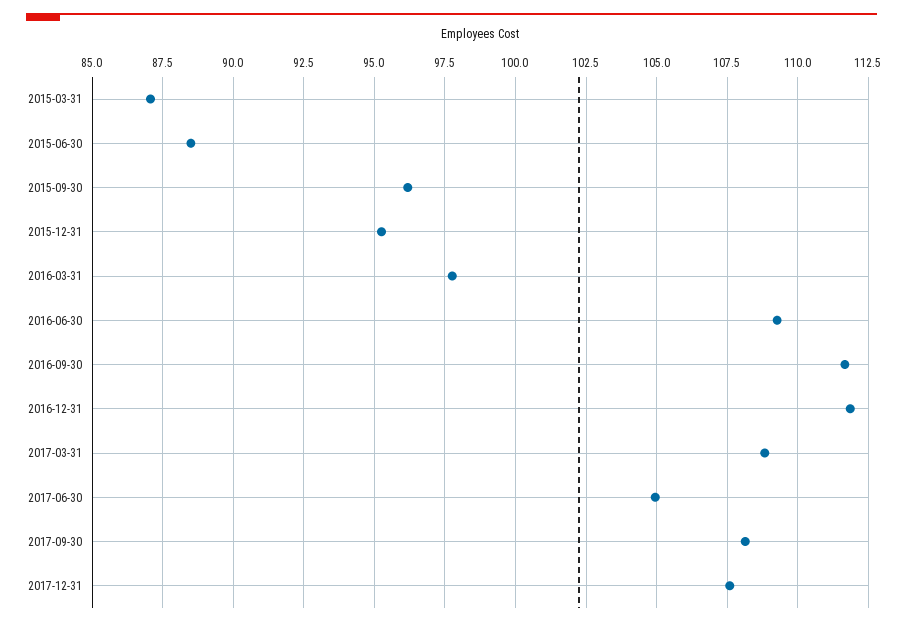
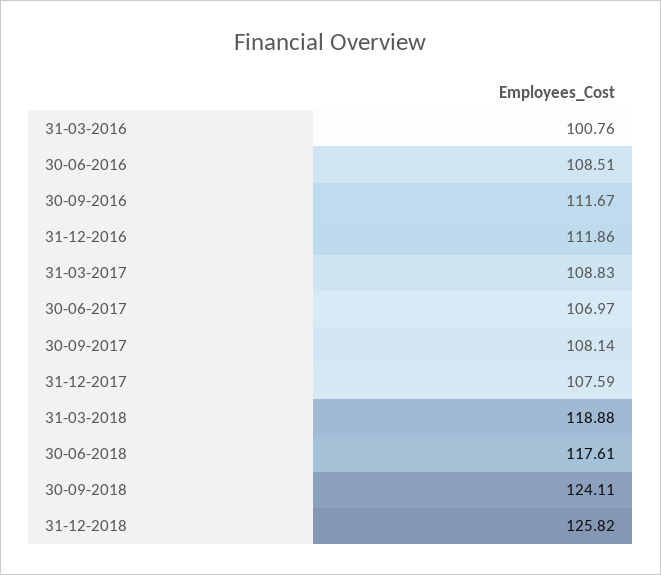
2015-03-31: 87 -> none
2015-06-30: 88.5 -> none
2015-09-30: 96.25 -> none
2015-12-31: 95.25 -> none
2016-03-31: 97.75 -> 100.76
2016-06-30: 109.25 -> 108.51
2017-06-30: 105 -> 106.97
31-03-2018: none -> 118.88
30-06-2018: none -> 117.61
30-09-2018: none -> 124.11
31-12-2018: none -> 125.82

